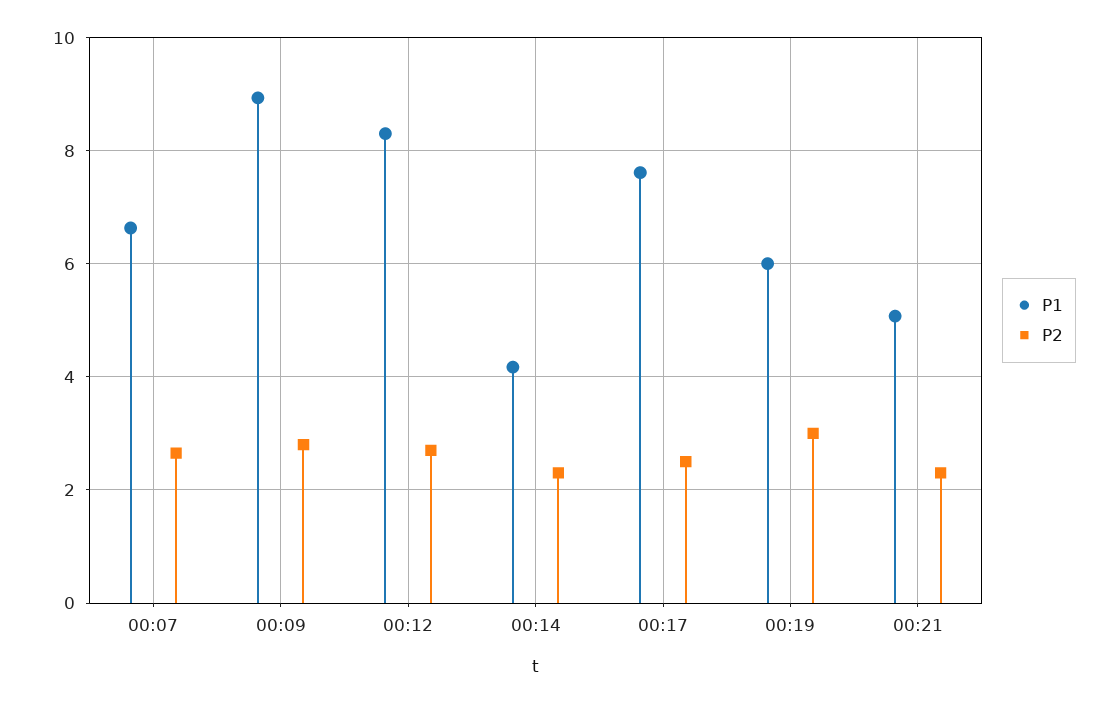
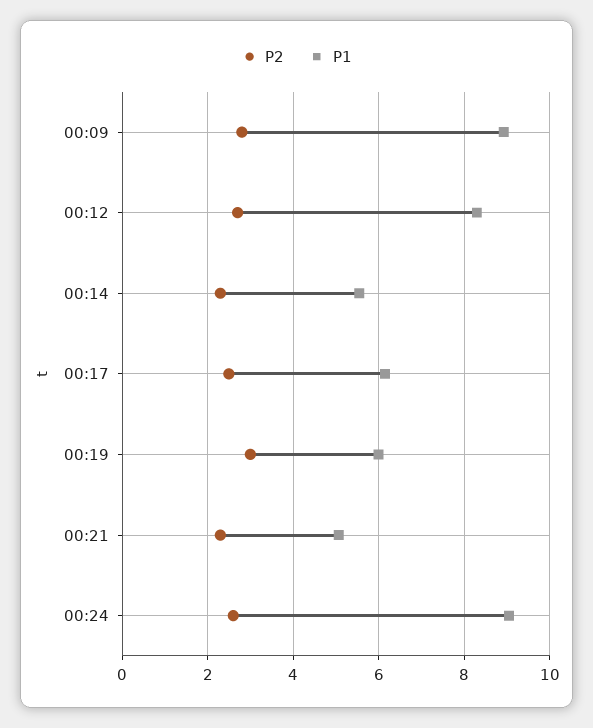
P1, 00:07: 6.6 -> none
P2, 00:07: 2.6 -> none
P1, 00:14: 4.2 -> 5.6
P1, 00:17: 7.6 -> 6.2
P2, 00:24: none -> 2.6
P1, 00:24: none -> 9

